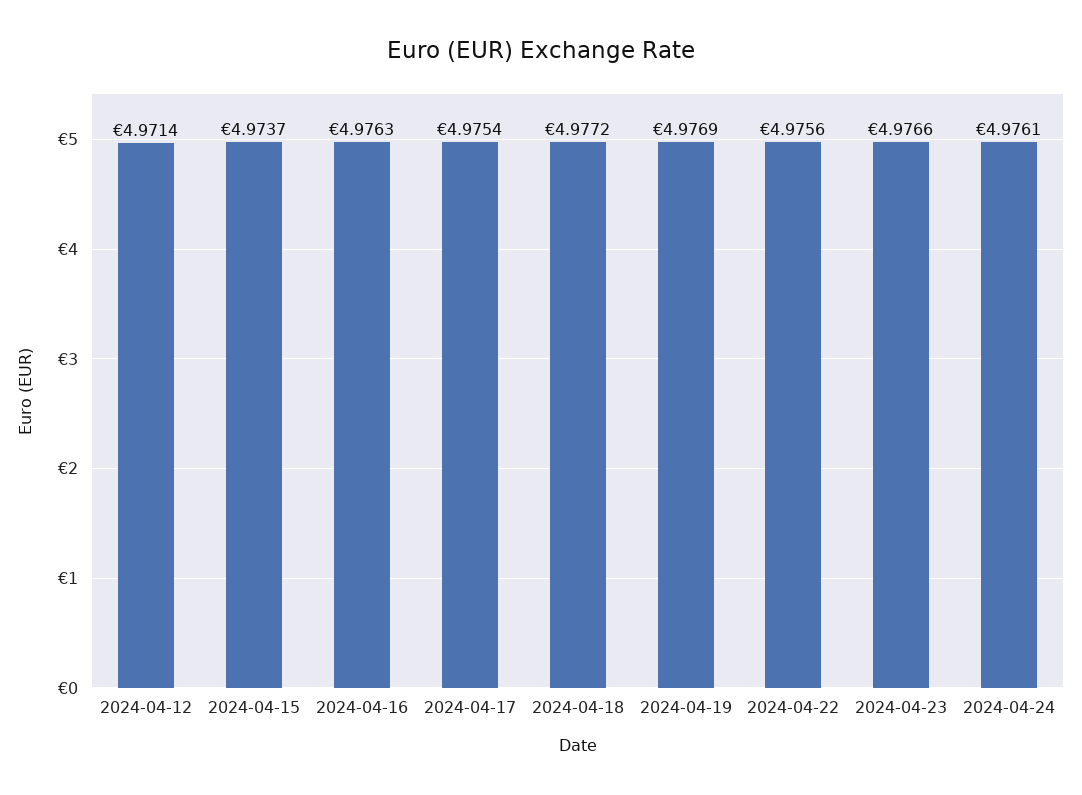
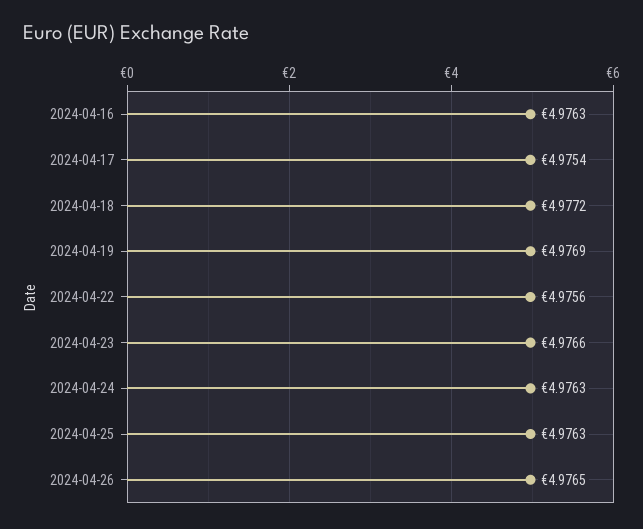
2024-04-12: 4.9714 -> none
2024-04-15: 4.9737 -> none
2024-04-24: 4.9761 -> 4.9763
2024-04-25: none -> 4.9763
2024-04-26: none -> 4.9765

